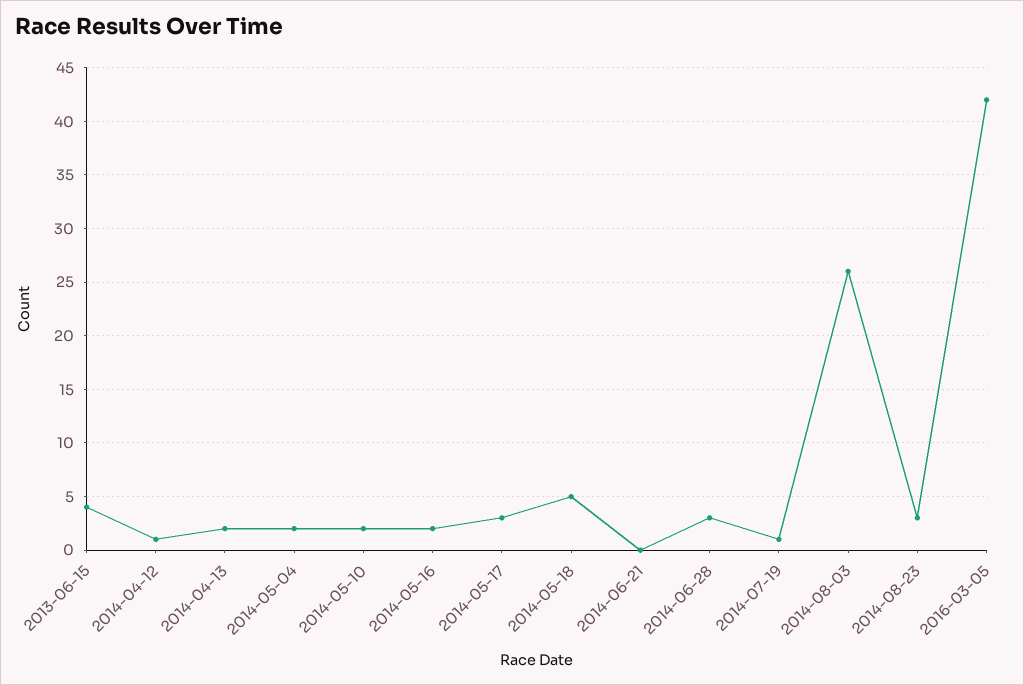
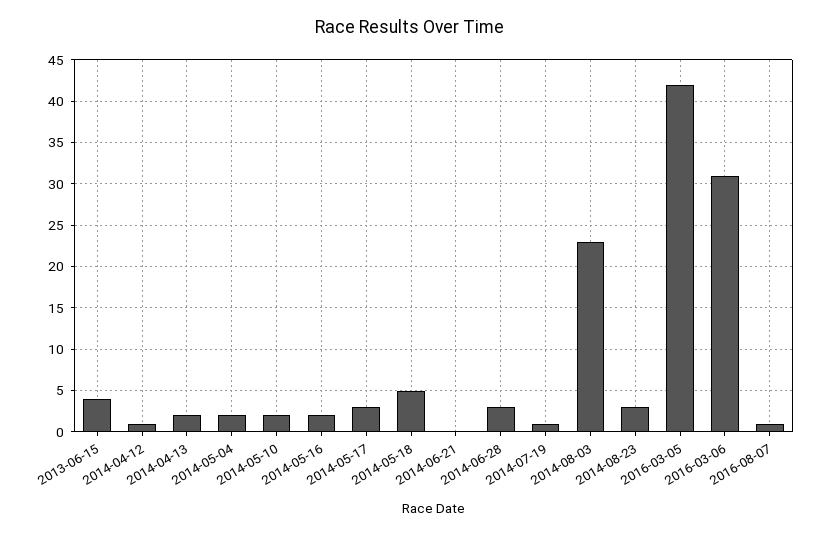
2014-08-03: 26 -> 23
2016-03-06: none -> 31
2016-08-07: none -> 1

